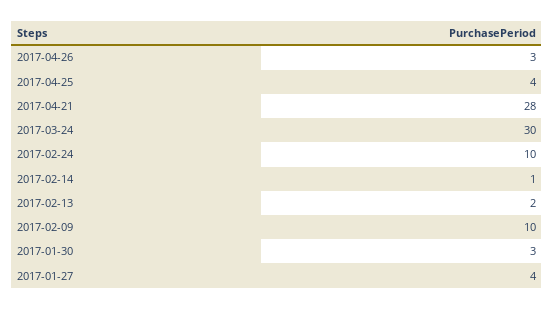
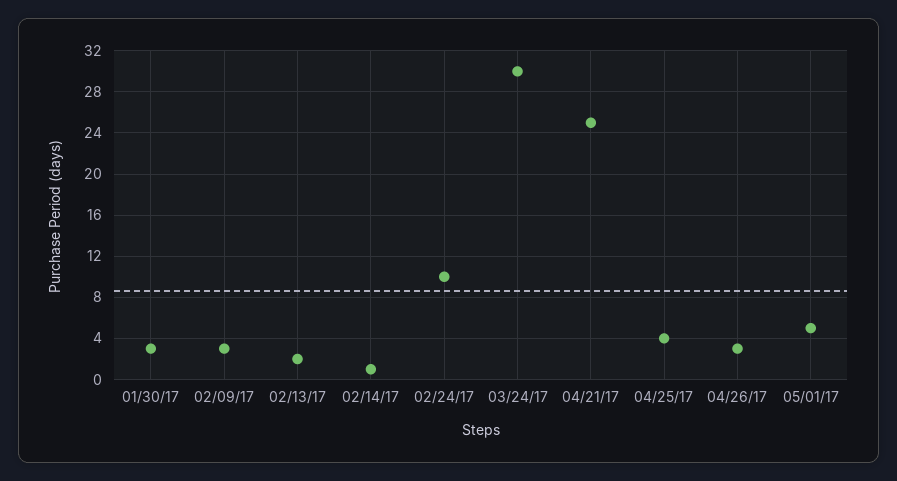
2017-04-21: 28 -> 25
2017-02-09: 10 -> 3
2017-01-27: 4 -> none
05/01/17: none -> 5

